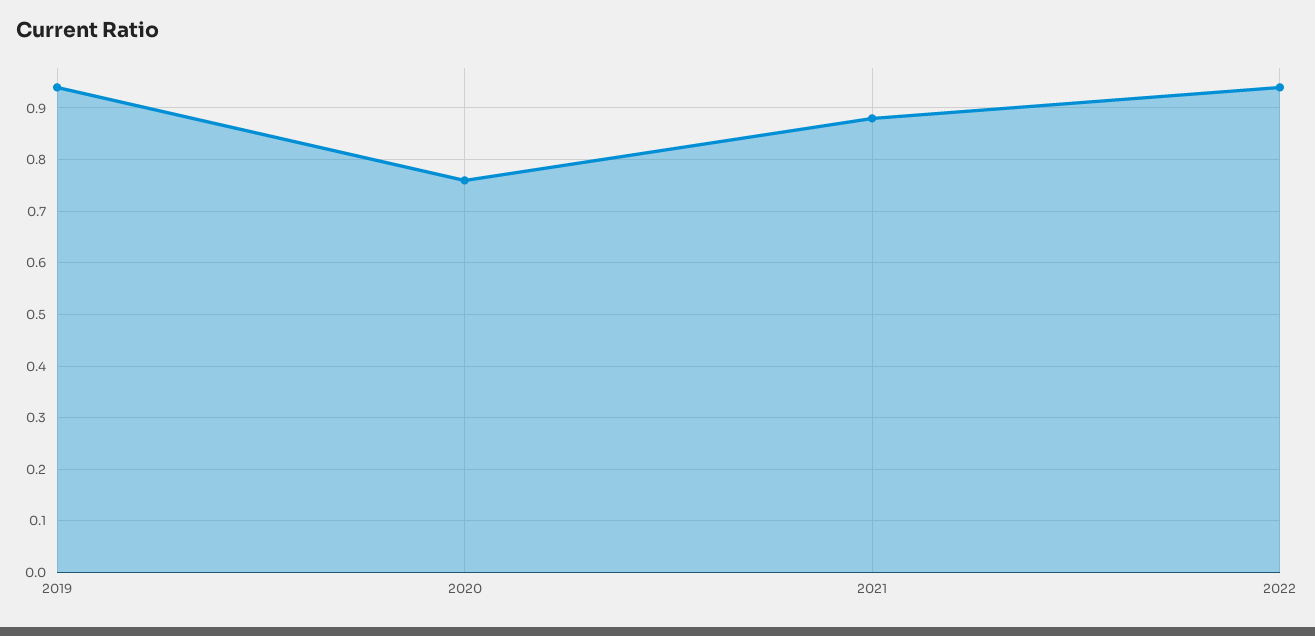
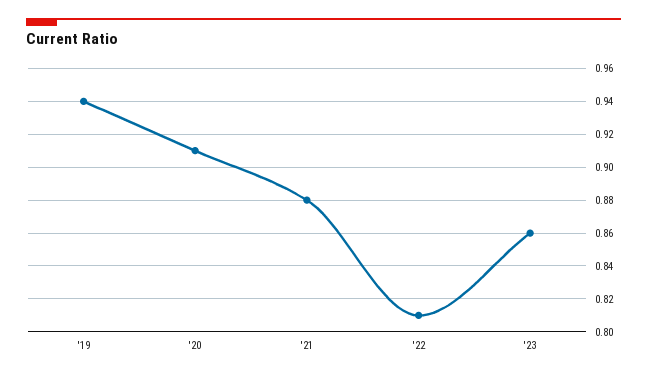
2020: 0.75 -> 0.91
2022: 0.95 -> 0.81
'23: none -> 0.86

